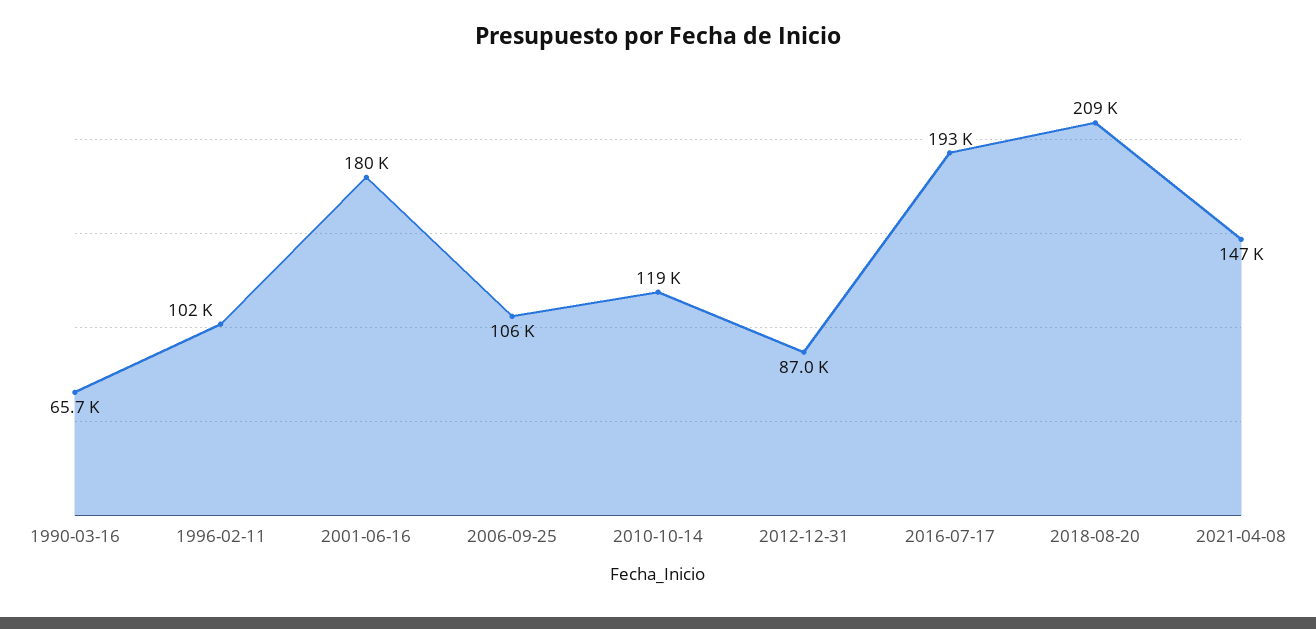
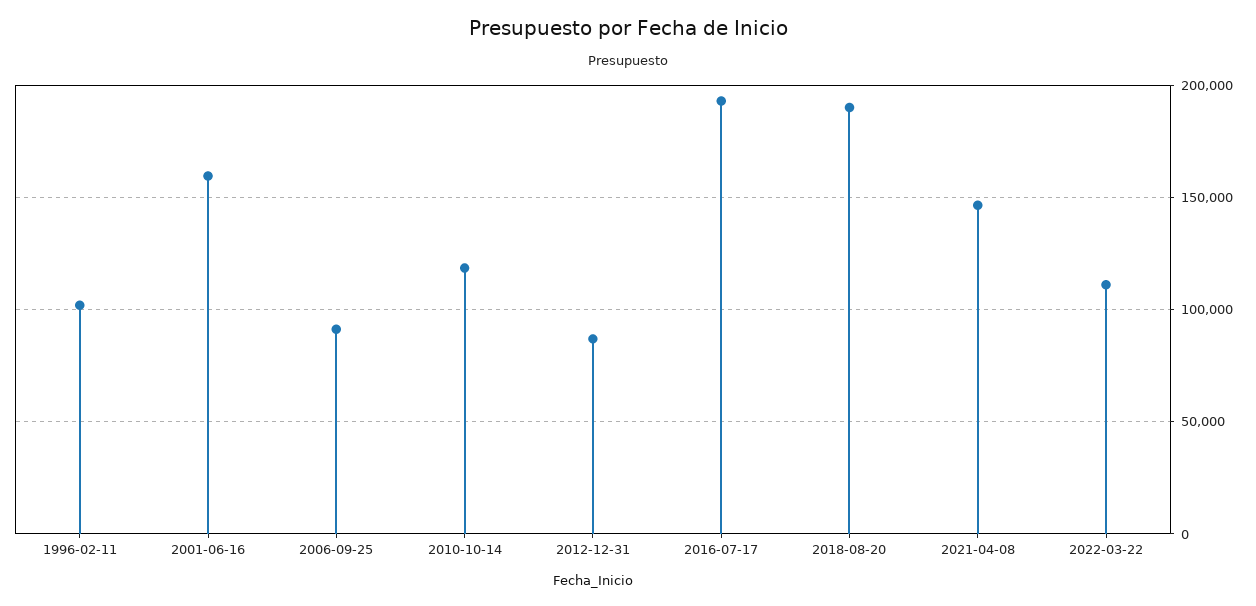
1990-03-16: 65700 -> none
2001-06-16: 180000 -> 160000
2006-09-25: 106000 -> 90000
2018-08-20: 209000 -> 190000
2022-03-22: none -> 110000

